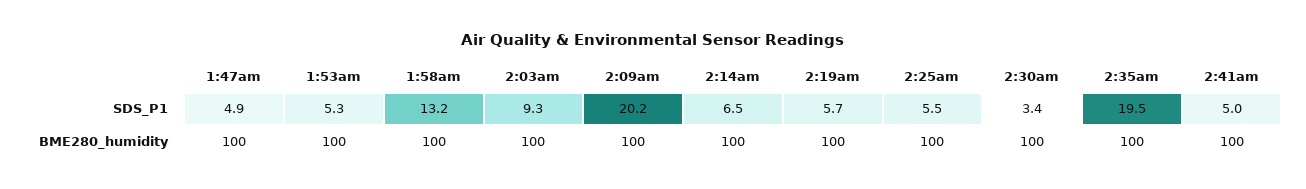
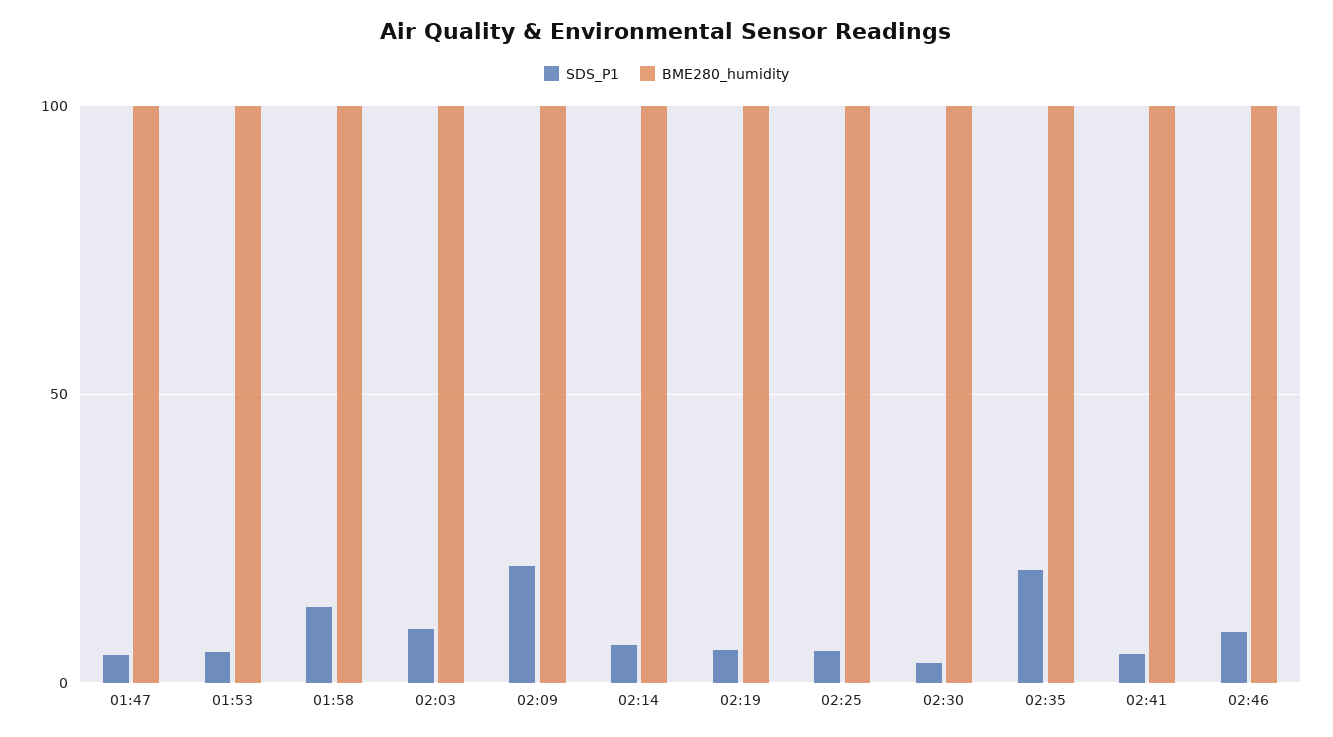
SDS_P1, 02:46: none -> 10
BME280_humidity, 02:46: none -> 100

